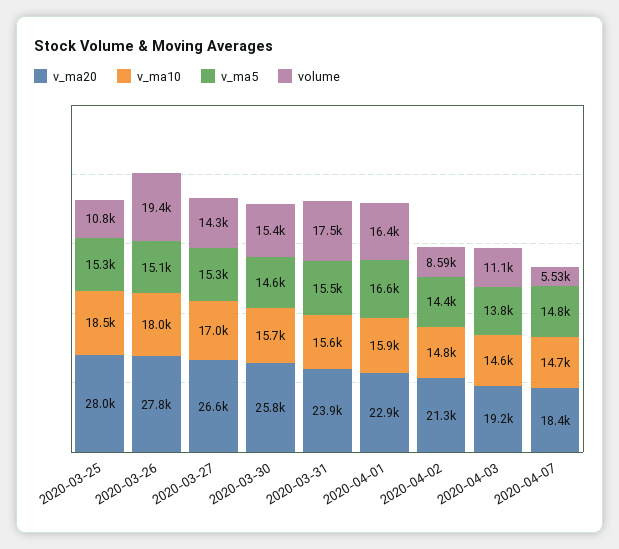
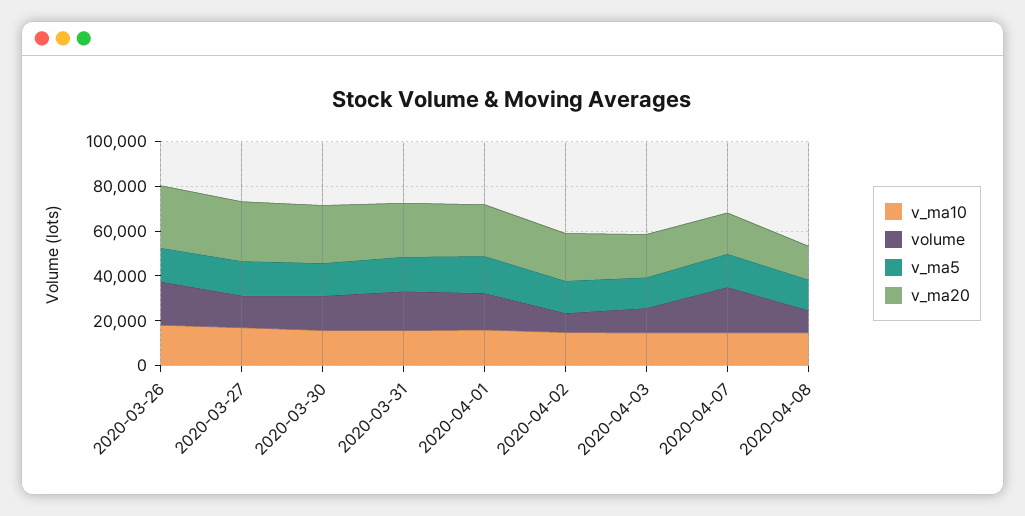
v_ma20, 2020-03-25: 28000 -> none
v_ma10, 2020-03-25: 18500 -> none
v_ma5, 2020-03-25: 15300 -> none
volume, 2020-03-25: 10800 -> none
volume, 2020-04-07: 5530 -> 20000
v_ma10, 2020-04-08: none -> 15000
volume, 2020-04-08: none -> 10000
v_ma5, 2020-04-08: none -> 15000
v_ma20, 2020-04-08: none -> 15000

